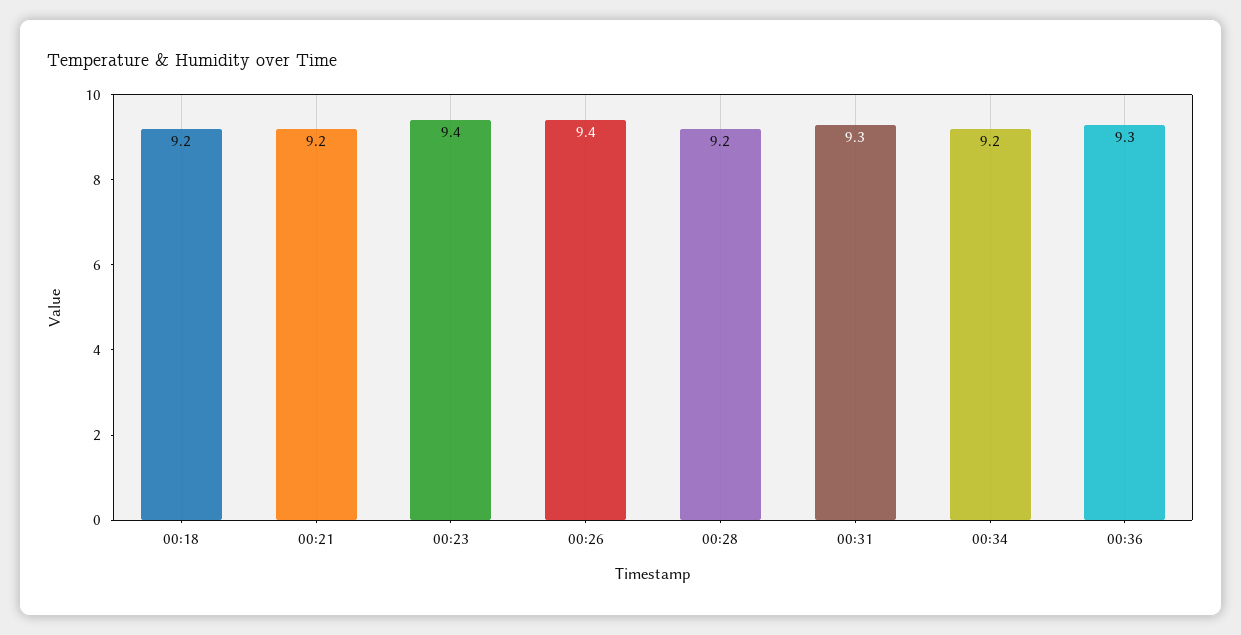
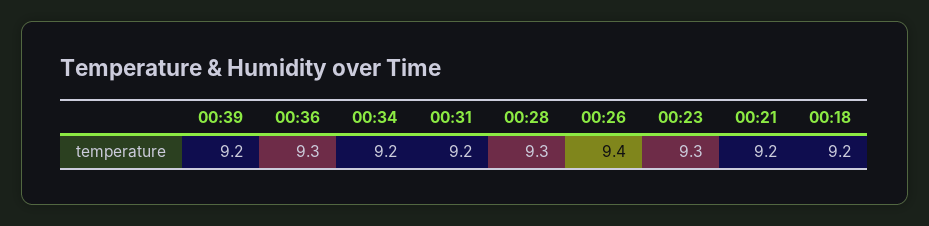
00:23: 9.4 -> 9.3
00:28: 9.2 -> 9.3
00:31: 9.3 -> 9.2
00:39: none -> 9.2

